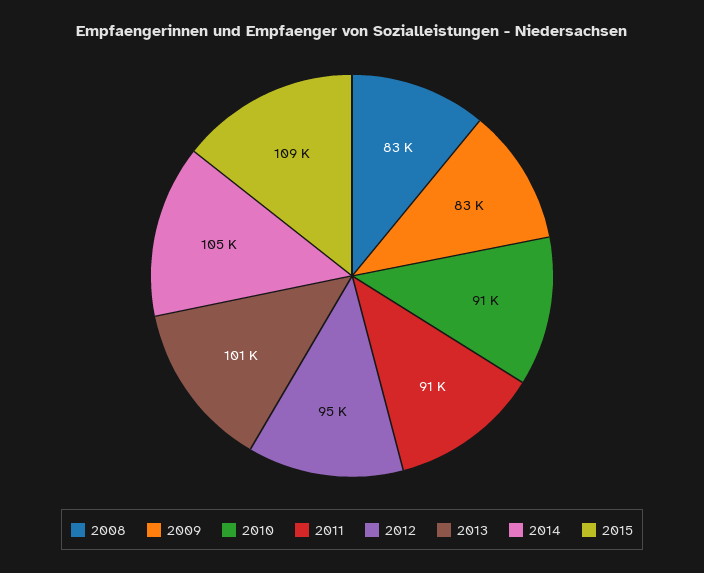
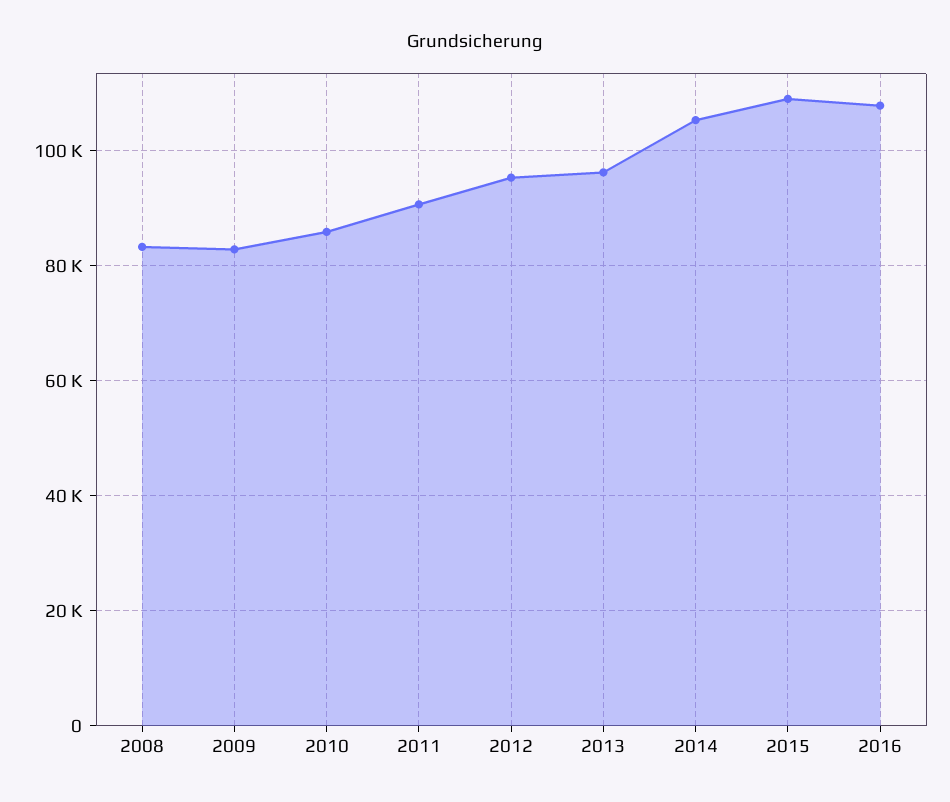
2010: 91000 -> 86000
2013: 101000 -> 96000
2016: none -> 108000

